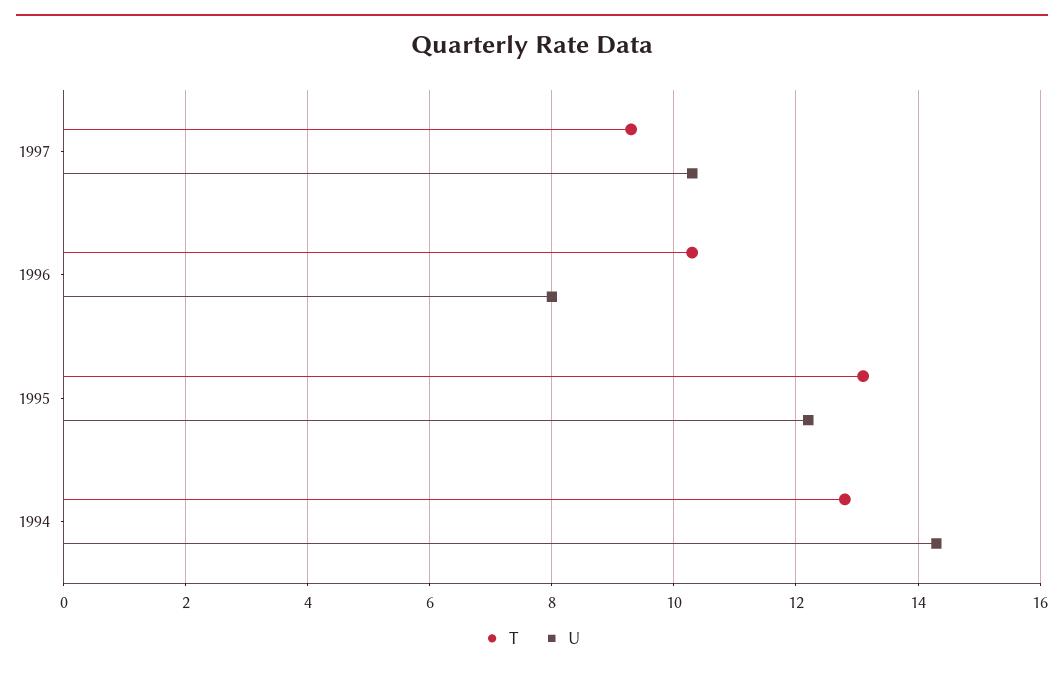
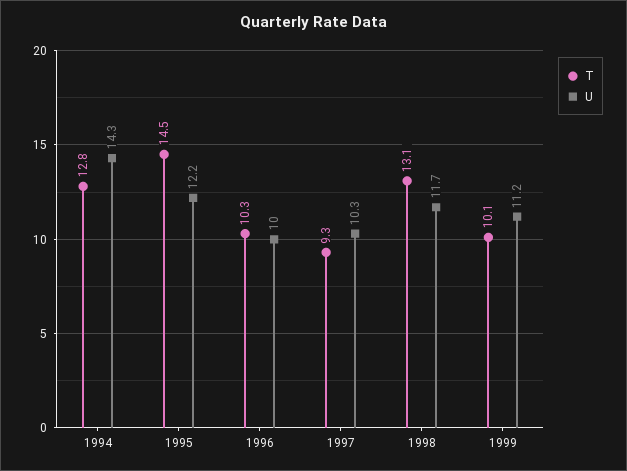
U, 1996: 8 -> 10
T, 1995: 13 -> 14.5
T, 1998: none -> 13.1
U, 1998: none -> 11.7
T, 1999: none -> 10.1
U, 1999: none -> 11.2

